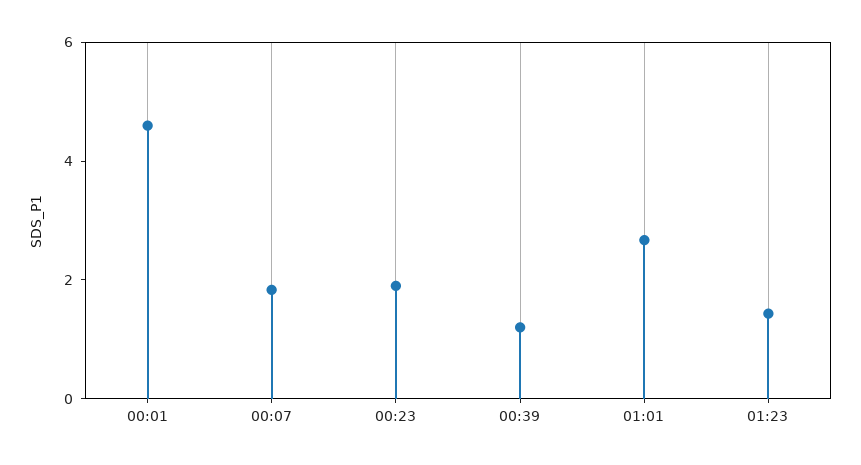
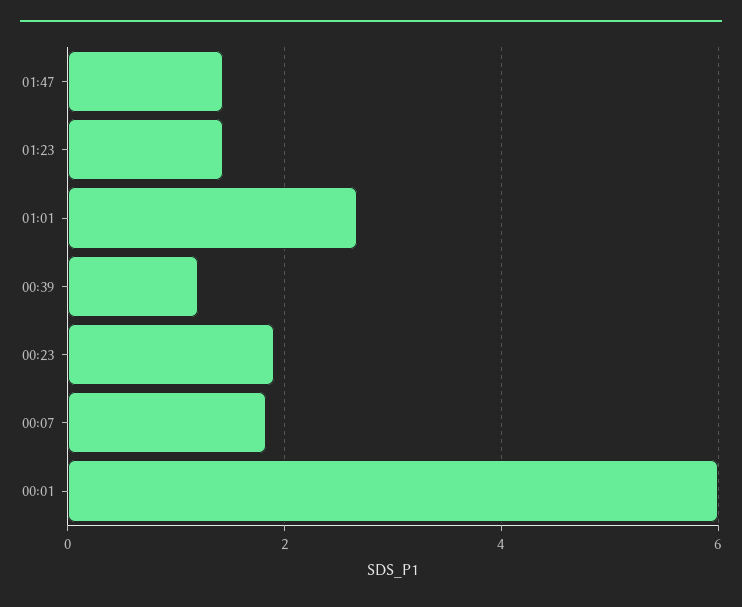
00:01: 4.5 -> 6
01:47: none -> 1.4

